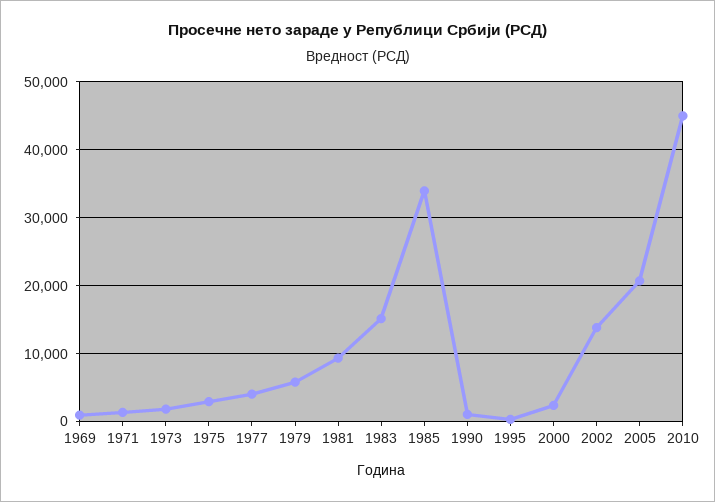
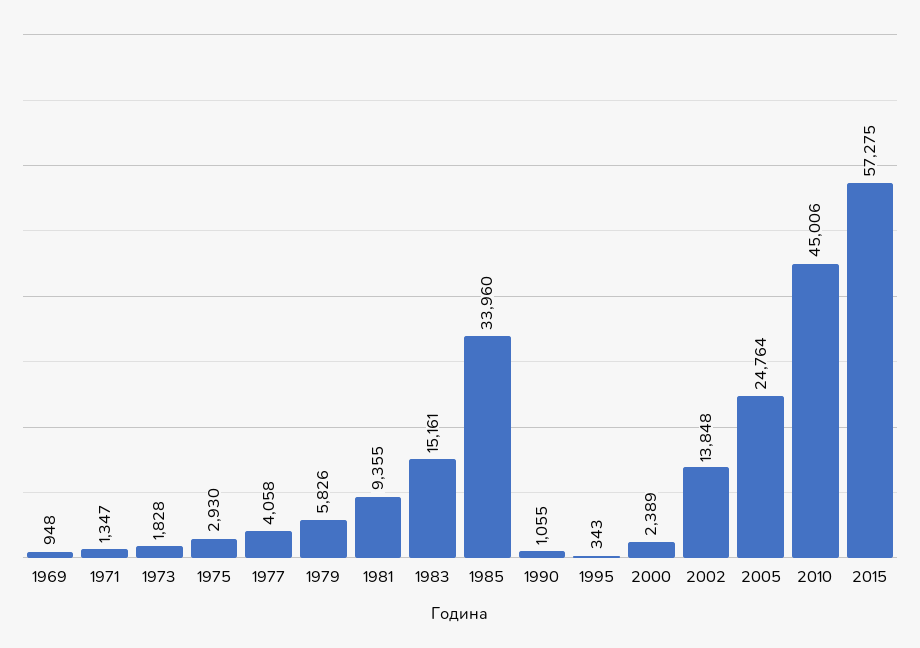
2005: 21000 -> 24764
2015: none -> 57275

